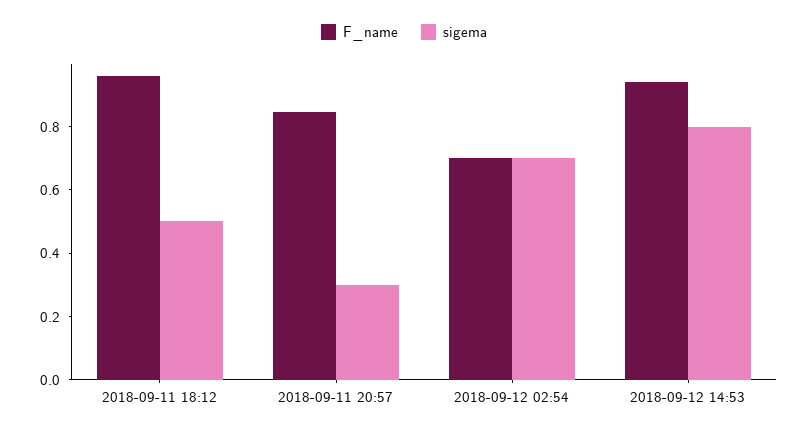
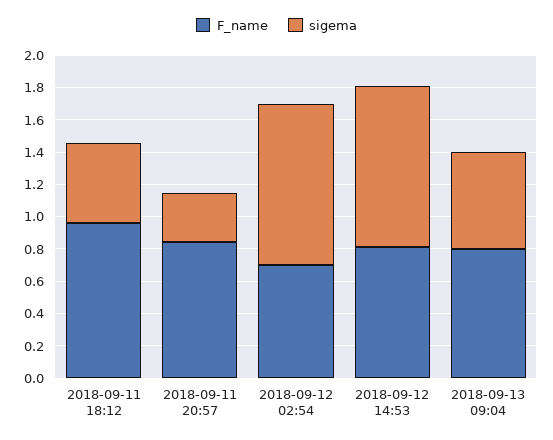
sigema, 2018-09-12 02:54: 0.7 -> 1
F_name, 2018-09-12 14:53: 0.95 -> 0.8
sigema, 2018-09-12 14:53: 0.8 -> 1
F_name, 2018-09-13 09:04: none -> 0.8
sigema, 2018-09-13 09:04: none -> 0.6

